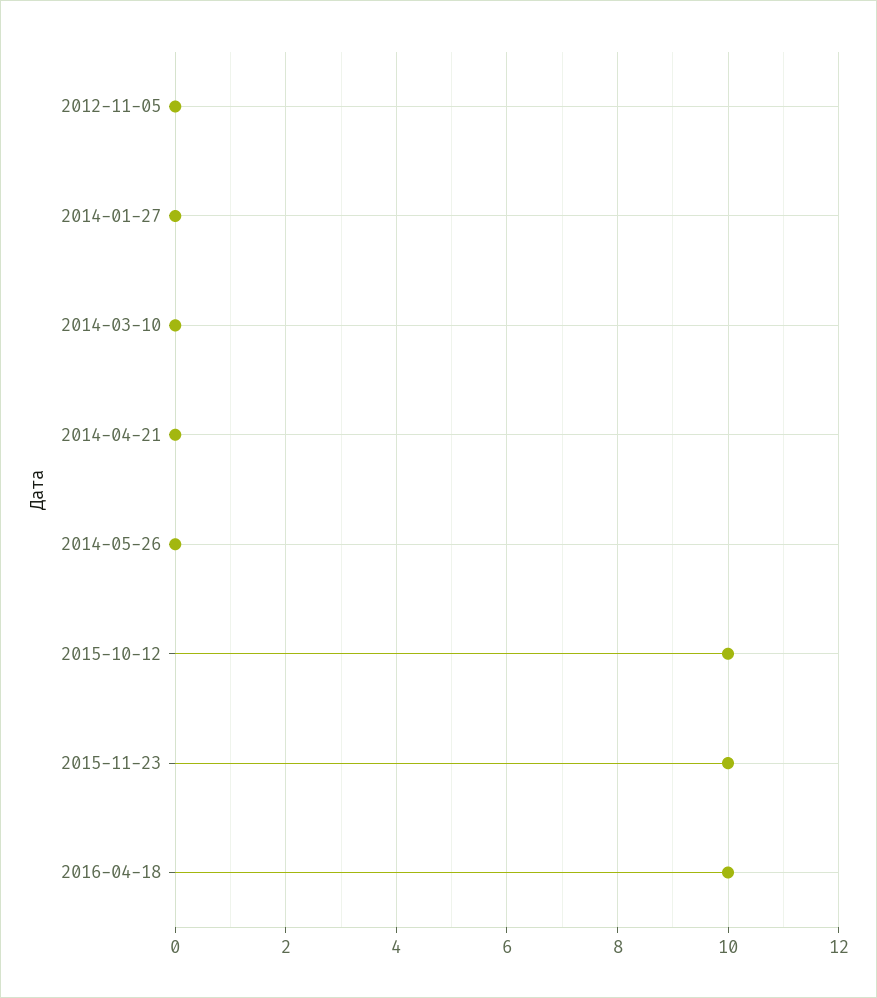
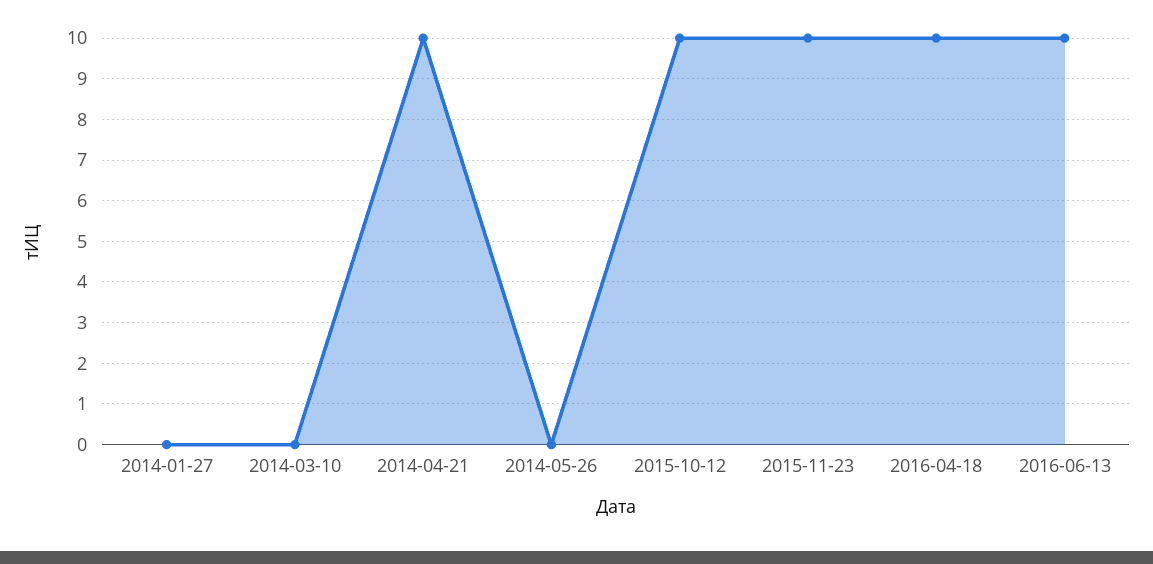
2012-11-05: 0 -> none
2014-04-21: 0 -> 10
2016-06-13: none -> 10

